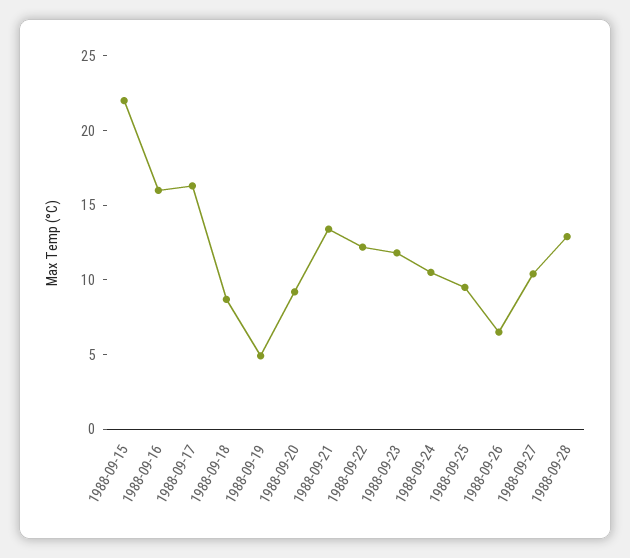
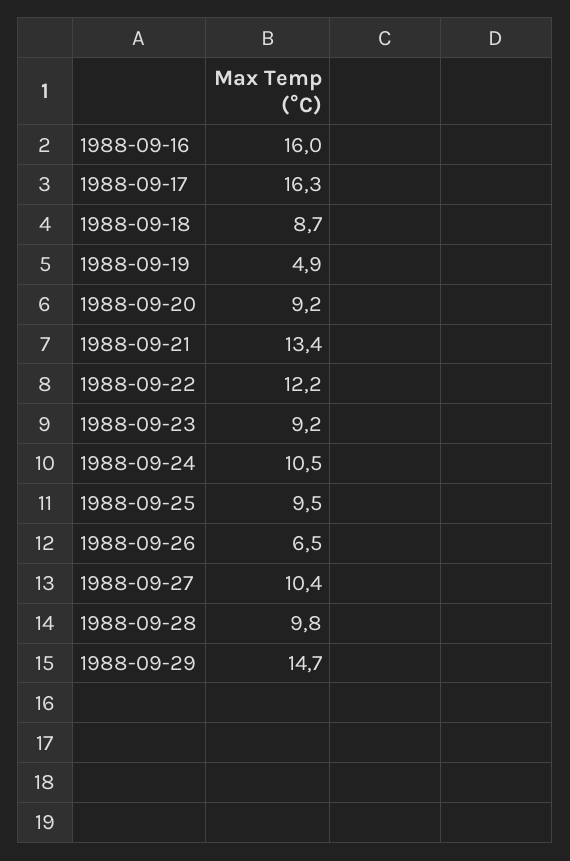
1988-09-15: 22 -> none
1988-09-23: 12 -> 9.2
1988-09-28: 13 -> 9.8
1988-09-29: none -> 14.7

